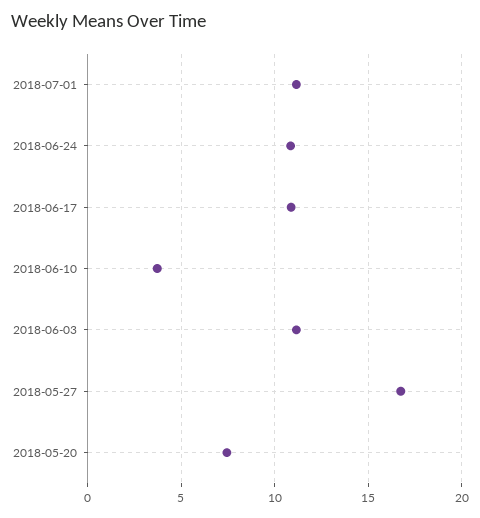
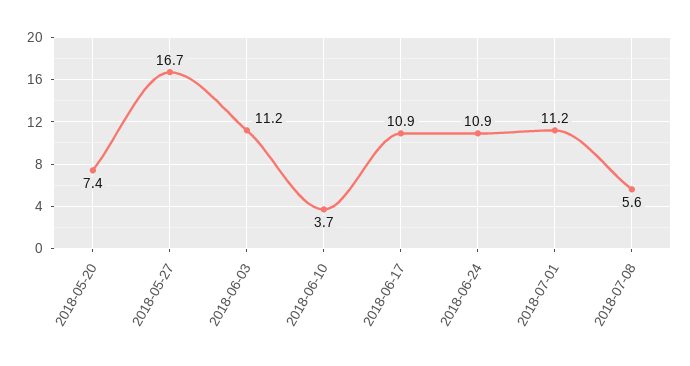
2018-07-08: none -> 5.6

